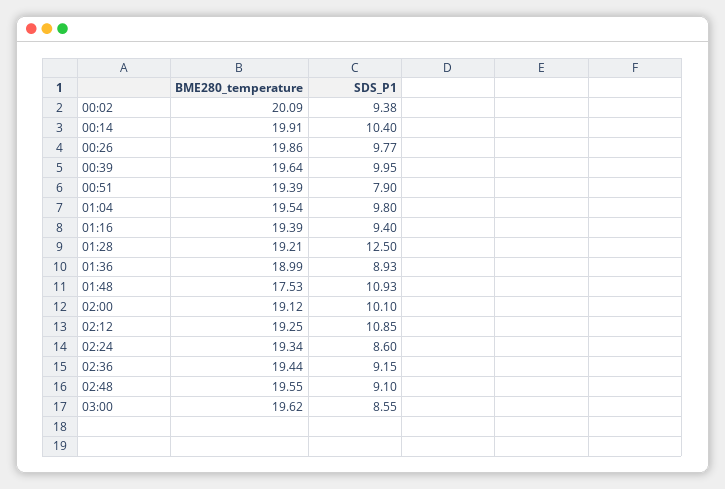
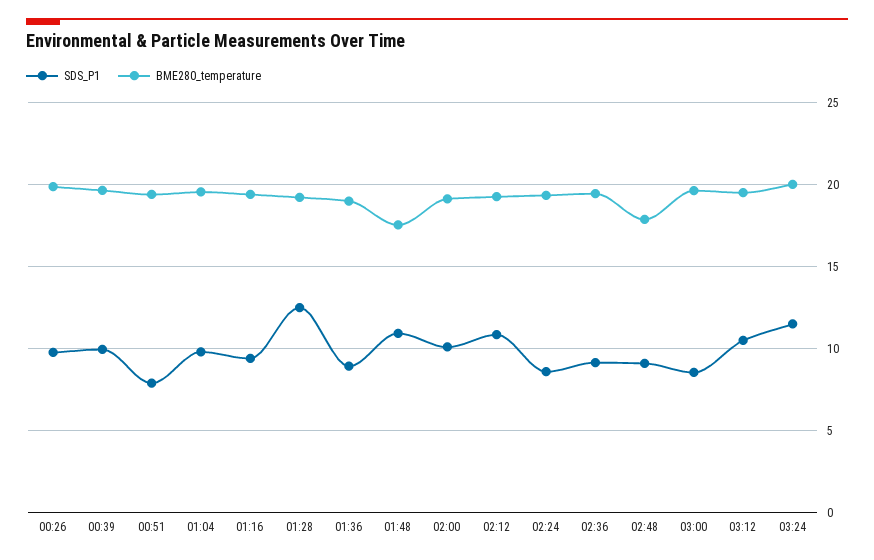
BME280_temperature, 00:02: 20.09 -> none
SDS_P1, 00:02: 9.38 -> none
BME280_temperature, 00:14: 19.91 -> none
SDS_P1, 00:14: 10.4 -> none
BME280_temperature, 02:48: 19.55 -> 18
SDS_P1, 03:12: none -> 10.5
BME280_temperature, 03:12: none -> 19.5
SDS_P1, 03:24: none -> 11.5
BME280_temperature, 03:24: none -> 20

